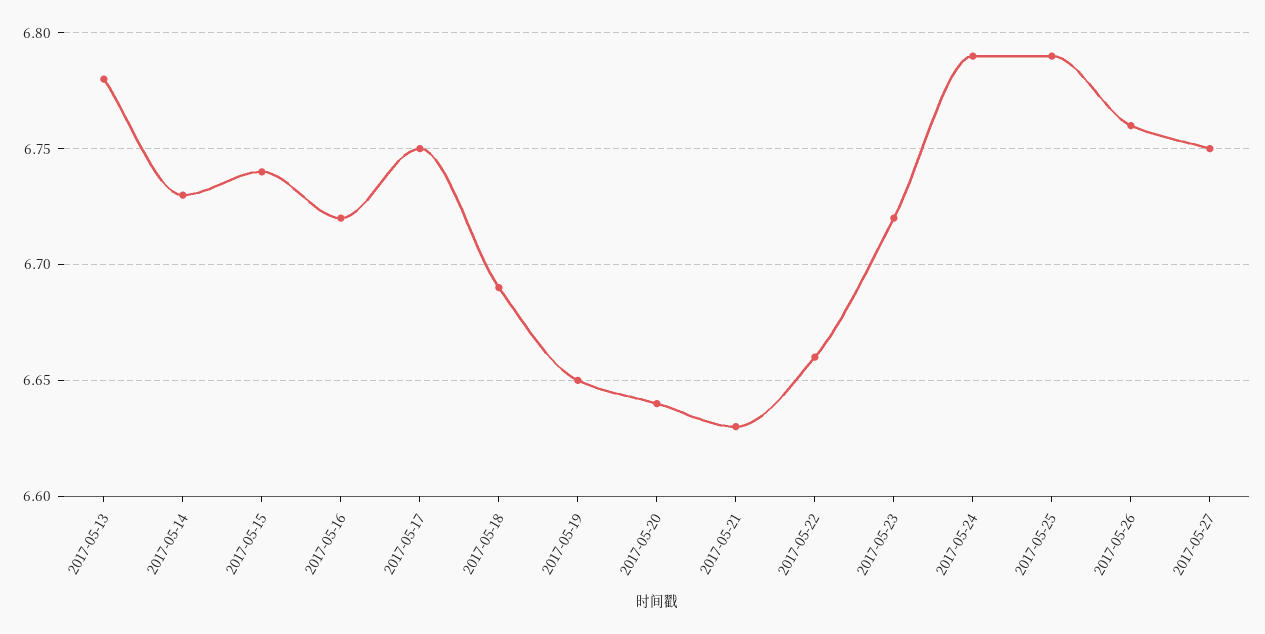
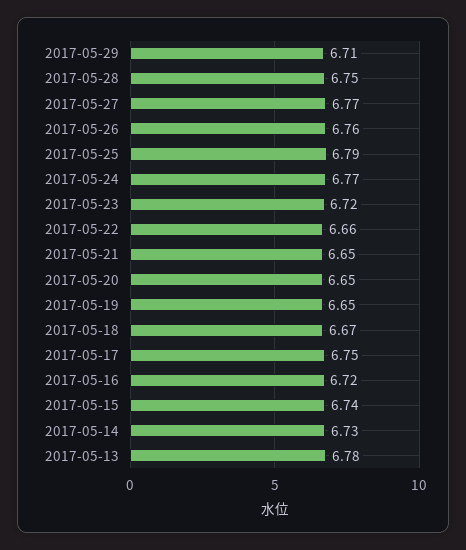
2017-05-18: 6.69 -> 6.67
2017-05-20: 6.64 -> 6.65
2017-05-21: 6.63 -> 6.65
2017-05-24: 6.79 -> 6.77
2017-05-27: 6.75 -> 6.77
2017-05-29: none -> 6.71
2017-05-28: none -> 6.75

